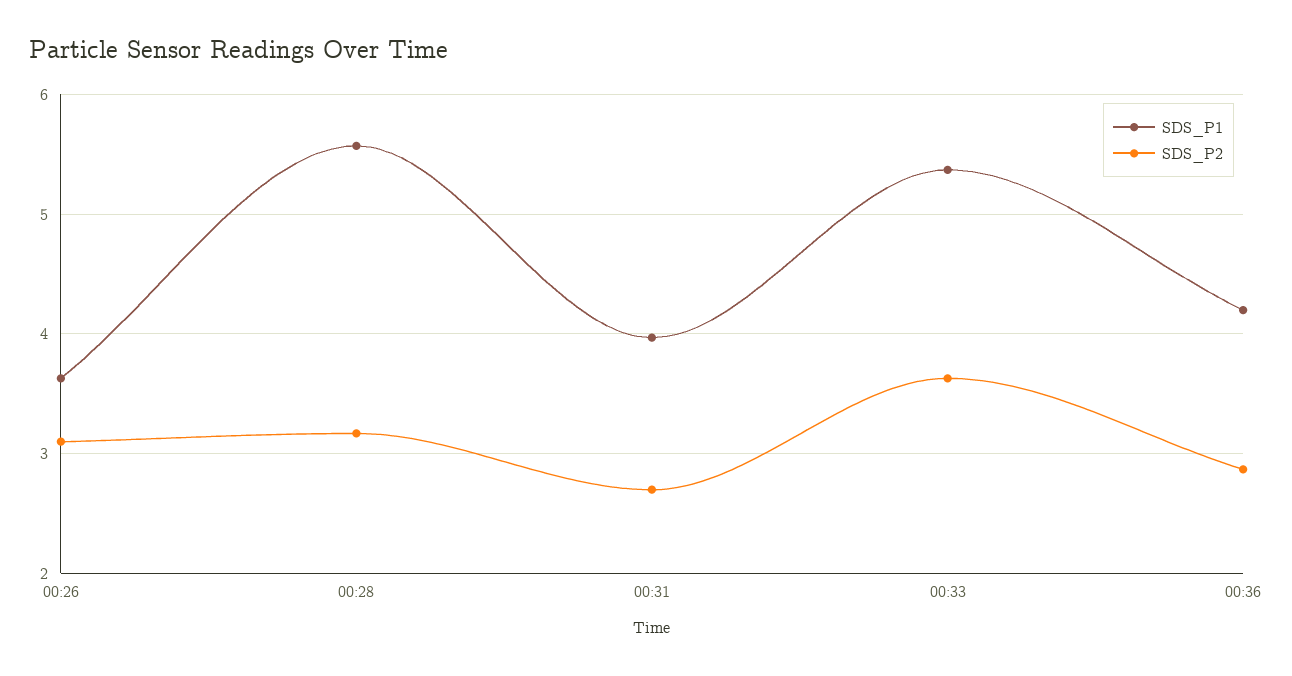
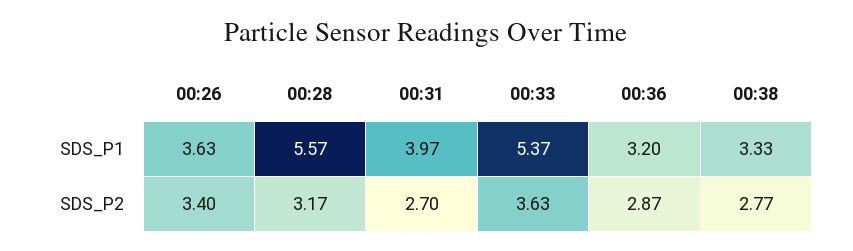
SDS_P2, 00:26: 3.1 -> 3.4
SDS_P1, 00:36: 4.2 -> 3.2
SDS_P1, 00:38: none -> 3.33
SDS_P2, 00:38: none -> 2.77

